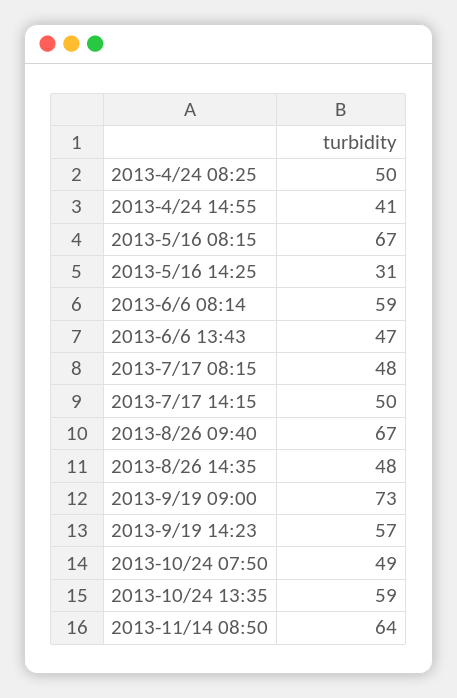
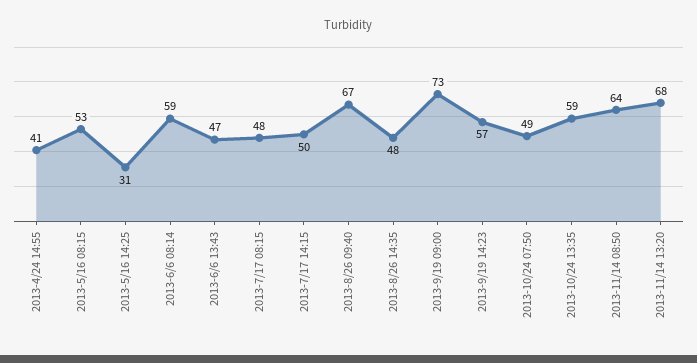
2013-4/24 08:25: 50 -> none
2013-5/16 08:15: 67 -> 53
2013-11/14 13:20: none -> 68

